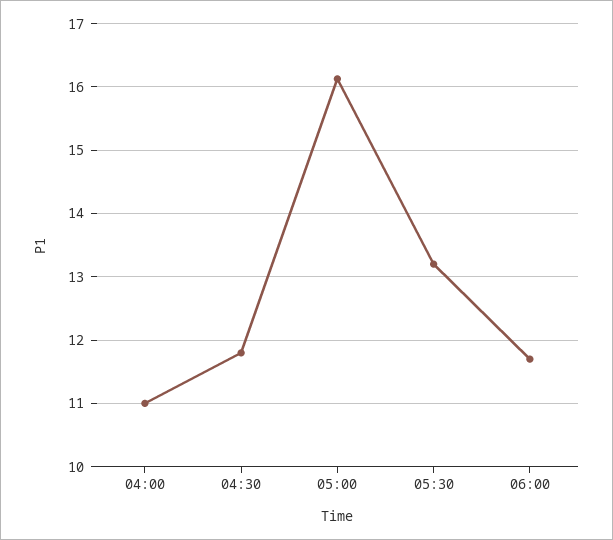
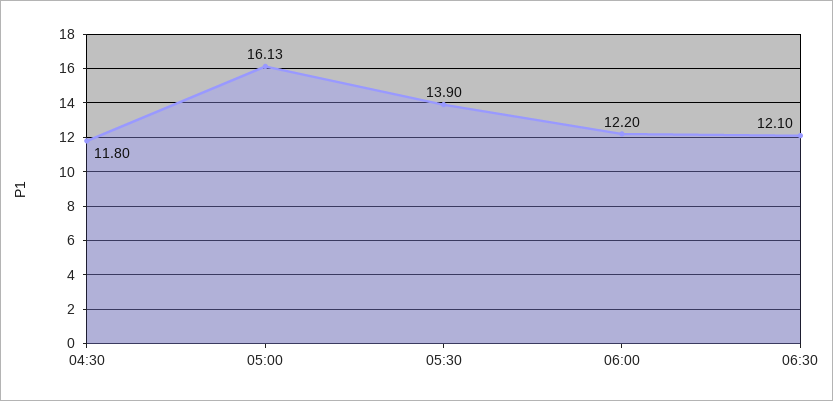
04:00: 11 -> none
05:30: 13.2 -> 13.9
06:00: 11.7 -> 12.2
06:30: none -> 12.1

